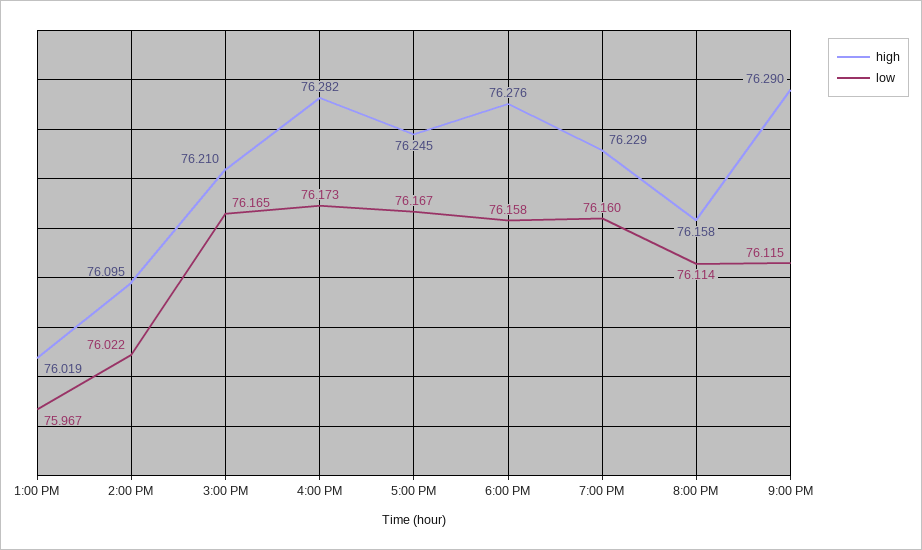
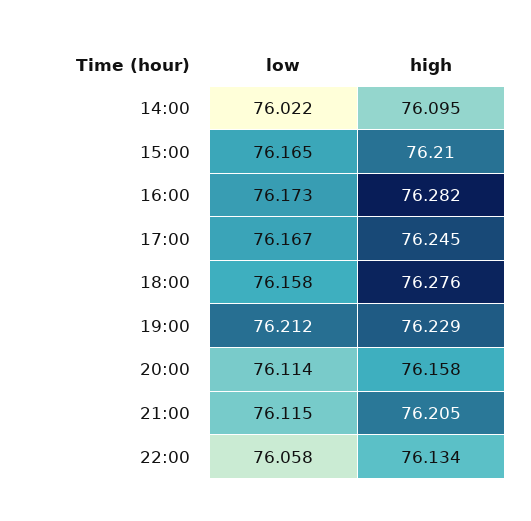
high, 1:00 PM: 76.019 -> none
low, 1:00 PM: 75.967 -> none
low, 7:00 PM: 76.16 -> 76.212
high, 9:00 PM: 76.29 -> 76.205
low, 22:00: none -> 76.058
high, 22:00: none -> 76.134

